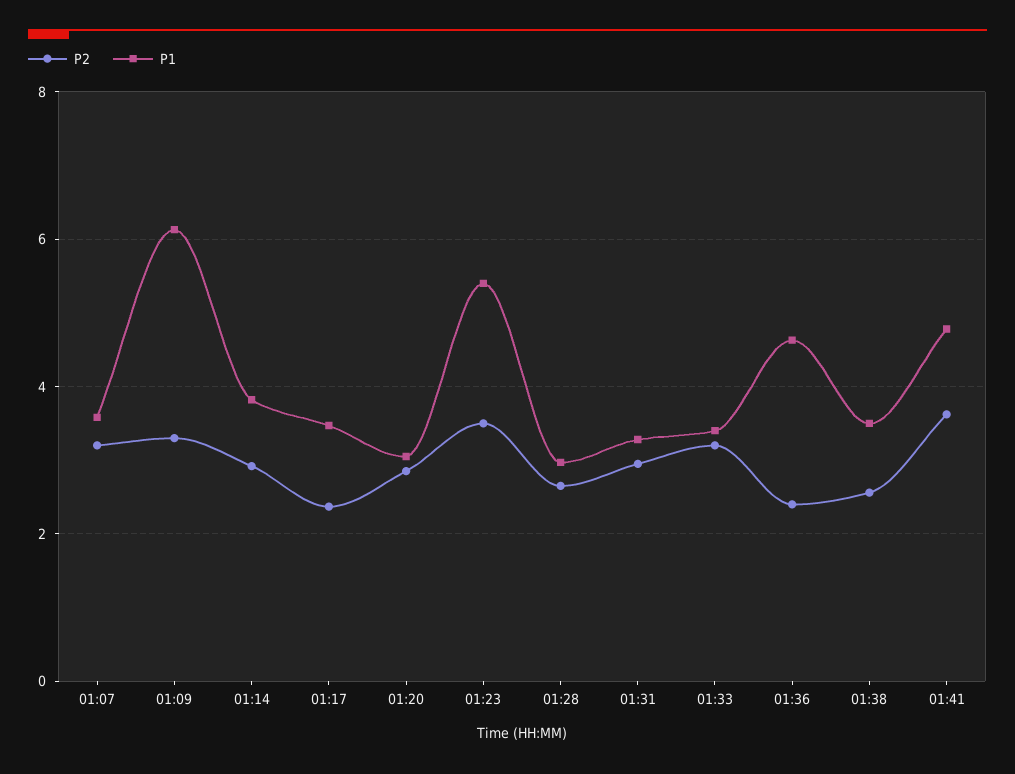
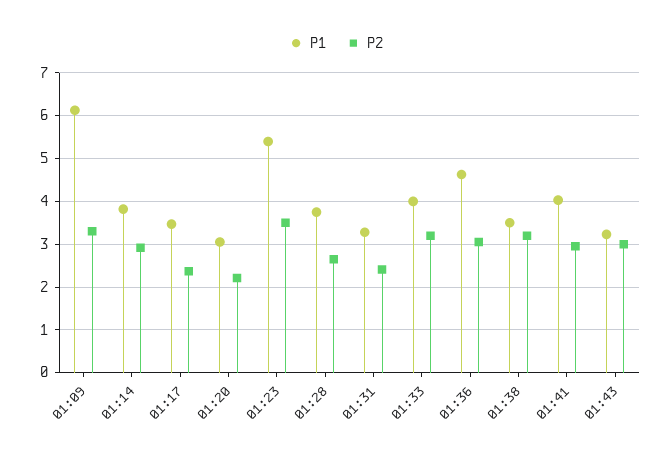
P2, 01:07: 3.2 -> none
P1, 01:07: 3.6 -> none
P2, 01:20: 2.8 -> 2.2
P1, 01:28: 3 -> 3.8
P2, 01:31: 3 -> 2.4
P1, 01:33: 3.4 -> 4
P2, 01:36: 2.4 -> 3
P2, 01:38: 2.6 -> 3.2
P2, 01:41: 3.6 -> 3
P1, 01:41: 4.8 -> 4
P1, 01:43: none -> 3.2
P2, 01:43: none -> 3

